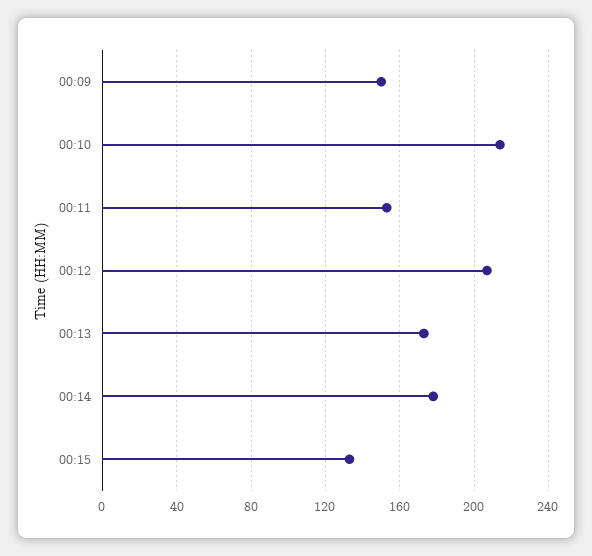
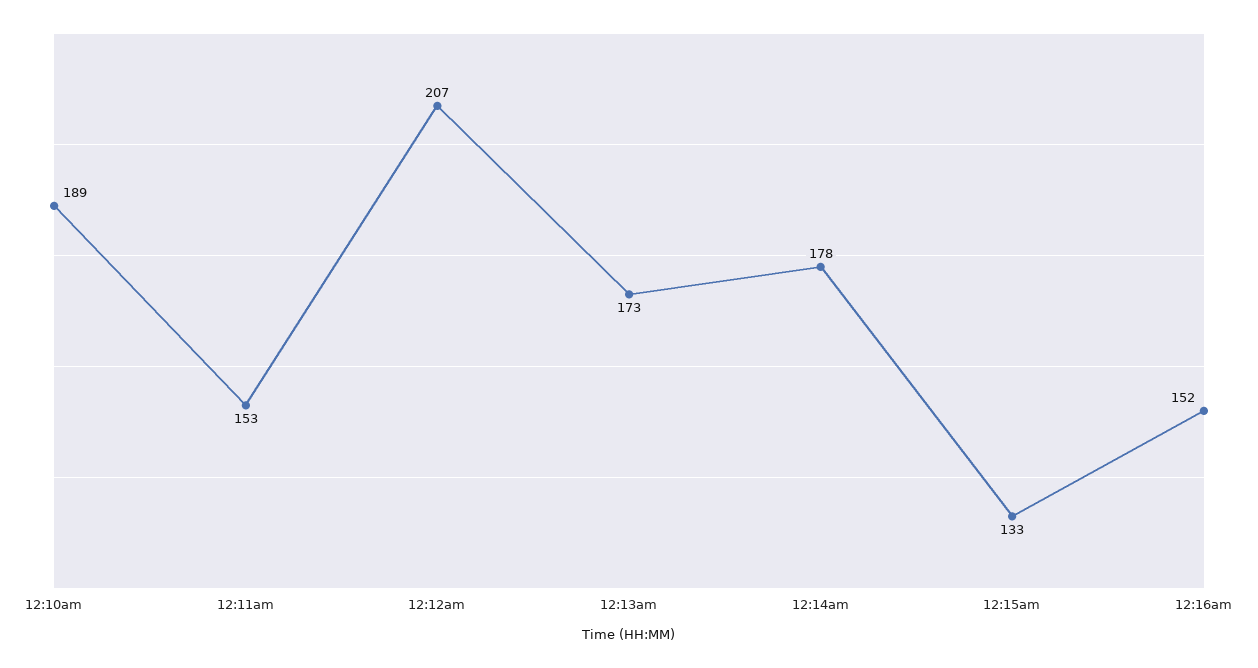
00:09: 150 -> none
00:10: 215 -> 189
12:16am: none -> 152

